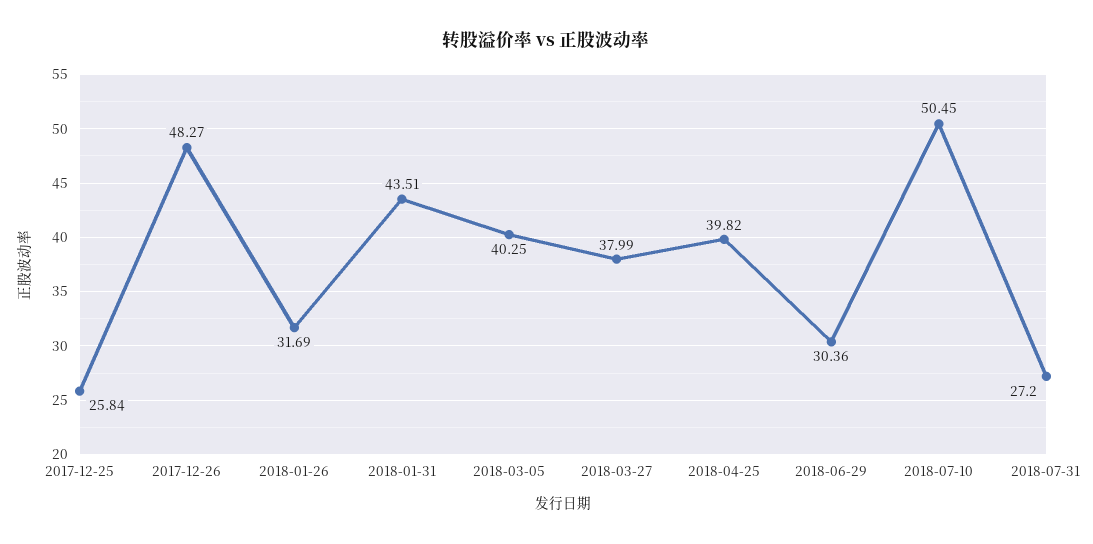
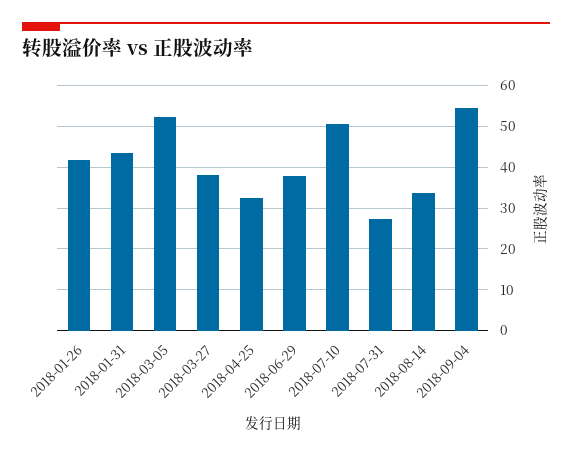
2017-12-25: 25.84 -> none
2017-12-26: 48.27 -> none
2018-01-26: 31.69 -> 42
2018-03-05: 40.25 -> 52
2018-04-25: 39.82 -> 32
2018-06-29: 30.36 -> 38
2018-08-14: none -> 34
2018-09-04: none -> 54

